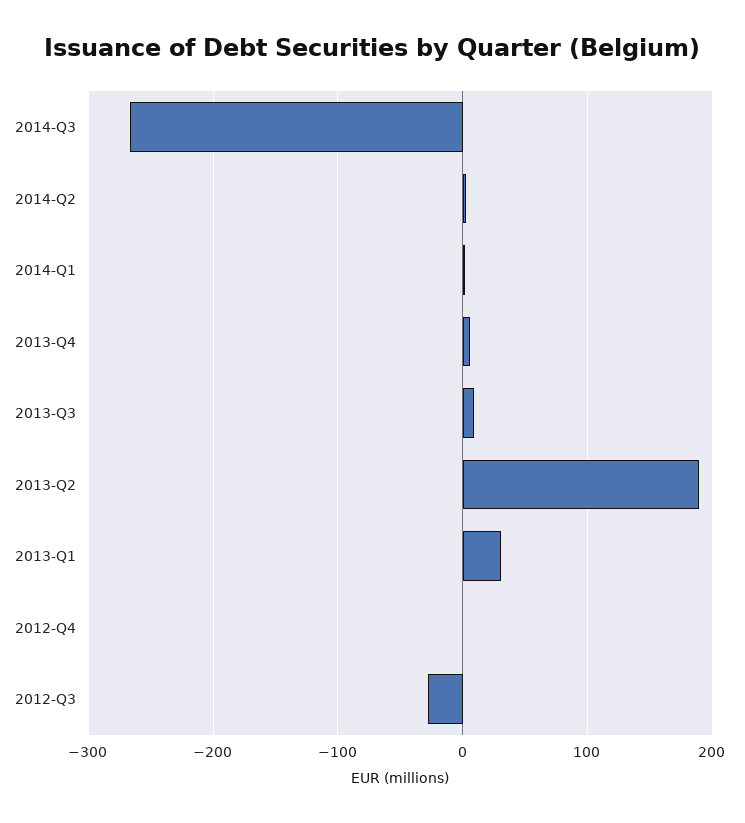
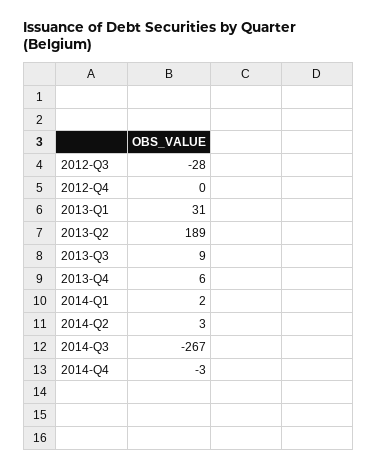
2014-Q4: none -> -3

